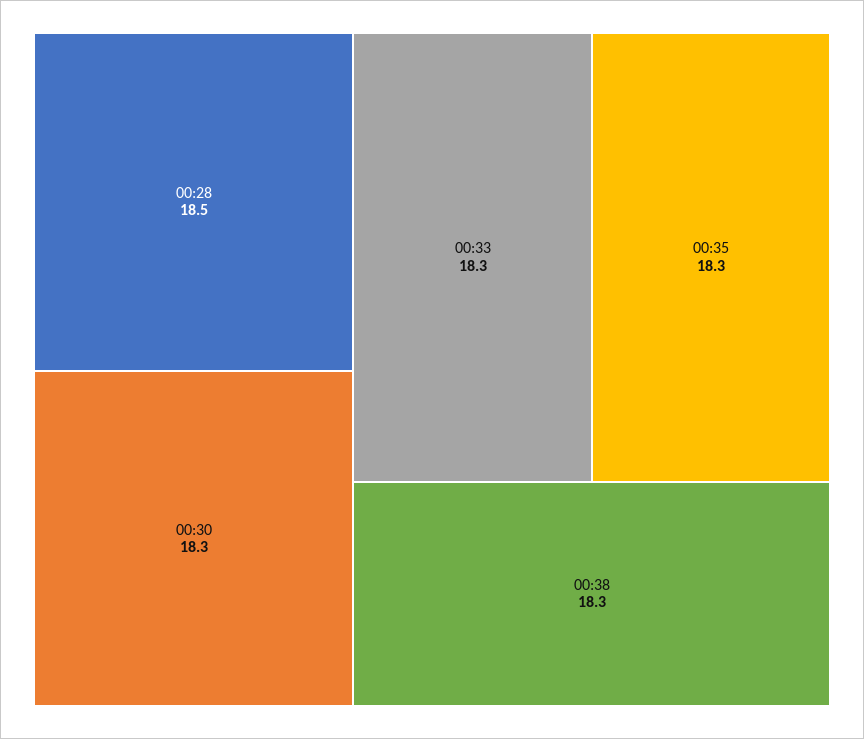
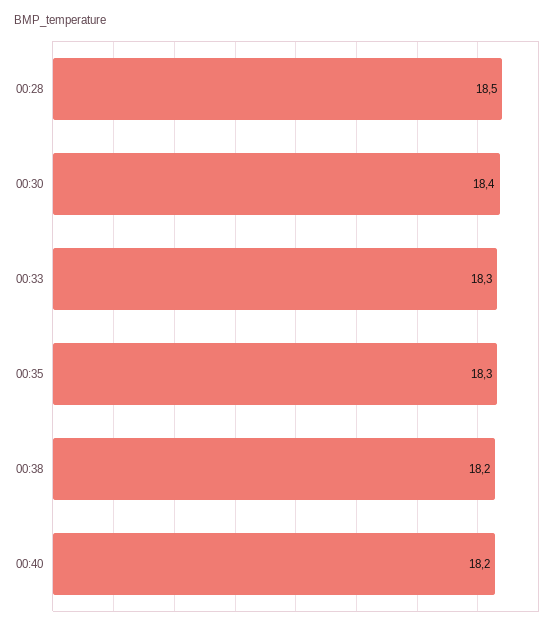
00:30: 18.3 -> 18.4
00:38: 18.3 -> 18.2
00:40: none -> 18.2

